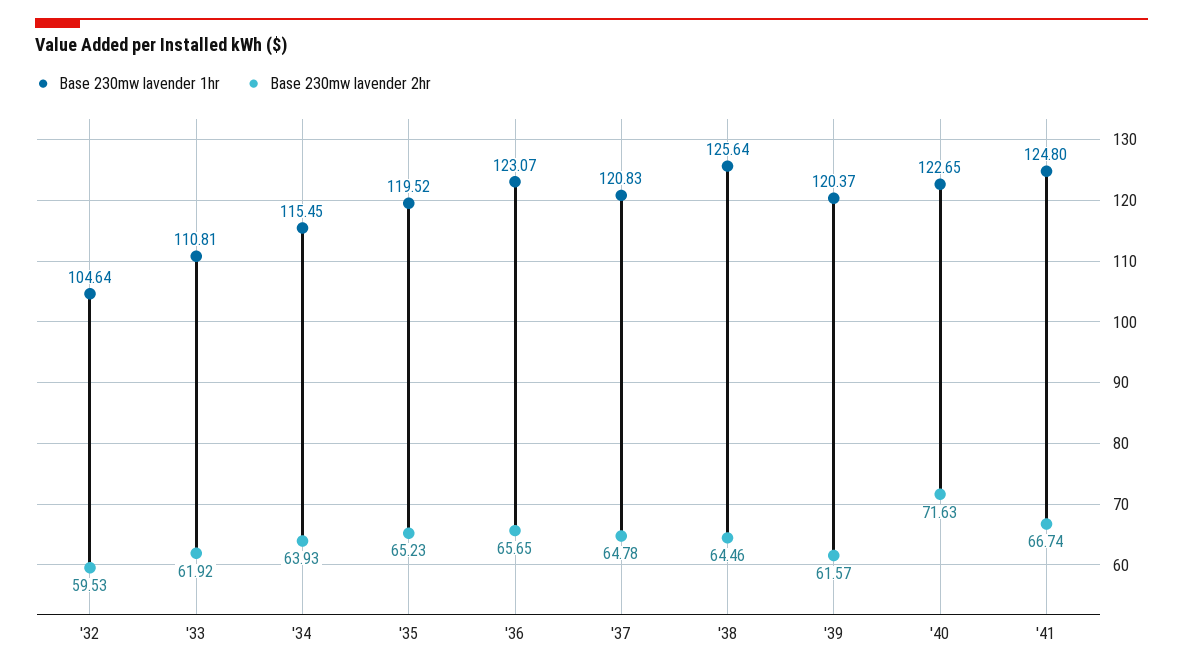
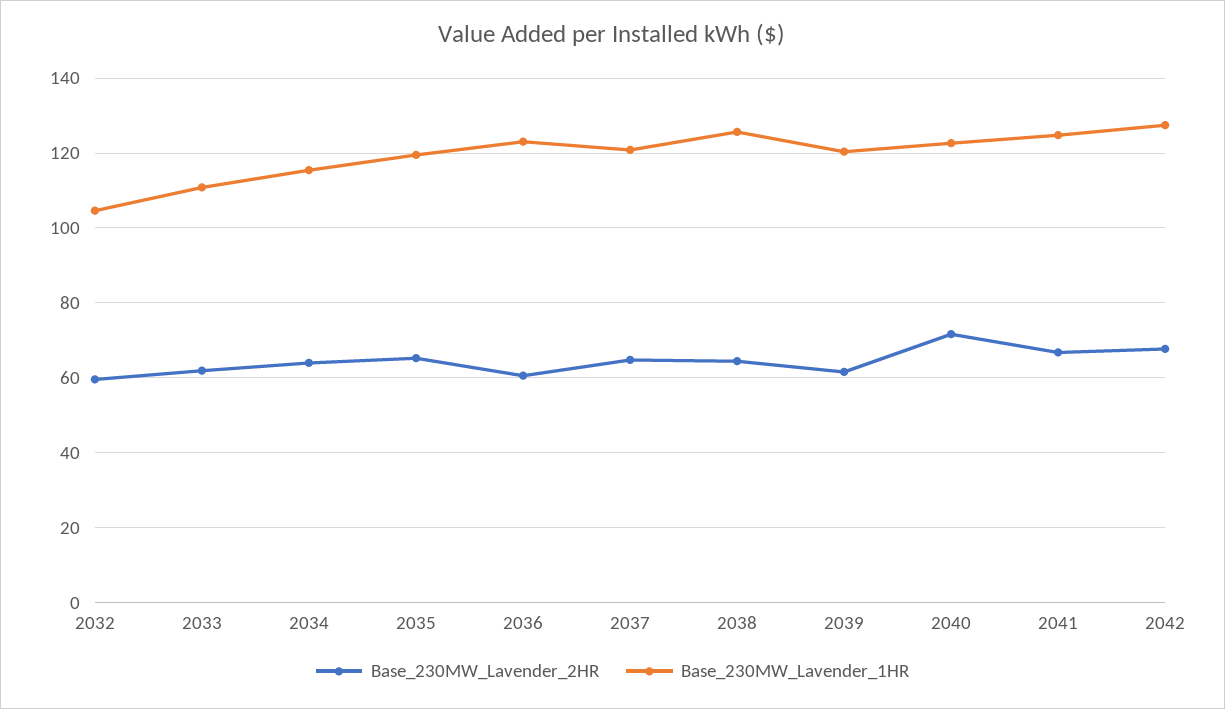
Base 230mw lavender 2hr, '36: 65.65 -> 60
Base 230mw lavender 2hr, 2042: none -> 68
Base 230mw lavender 1hr, 2042: none -> 128

